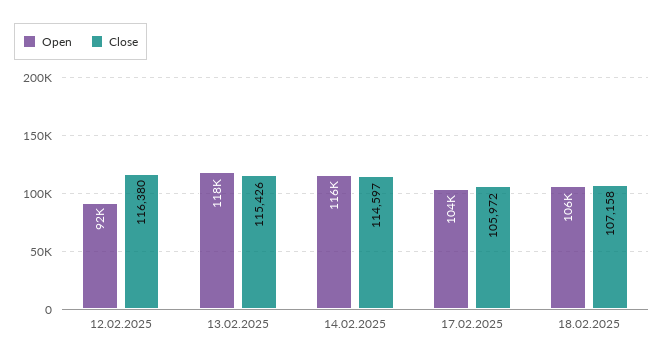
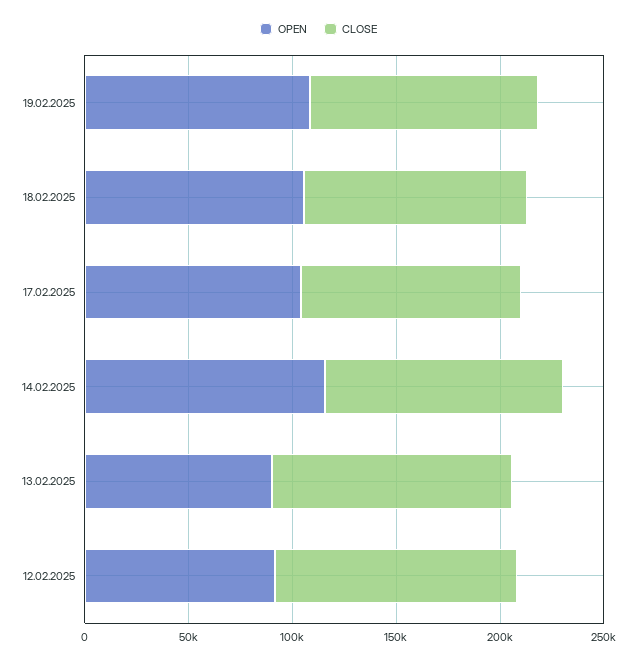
Open, 13.02.2025: 118000 -> 90000
Open, 19.02.2025: none -> 110000
Close, 19.02.2025: none -> 110000

